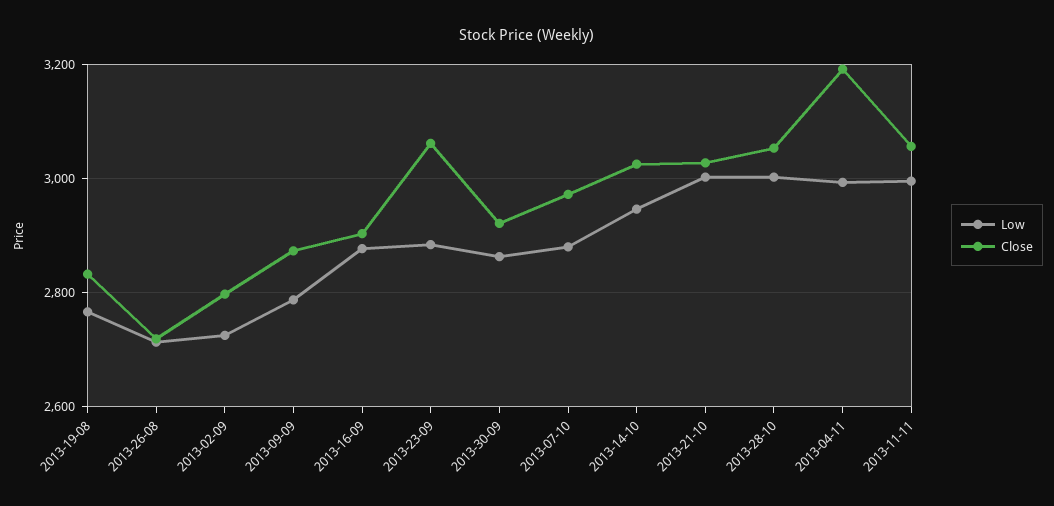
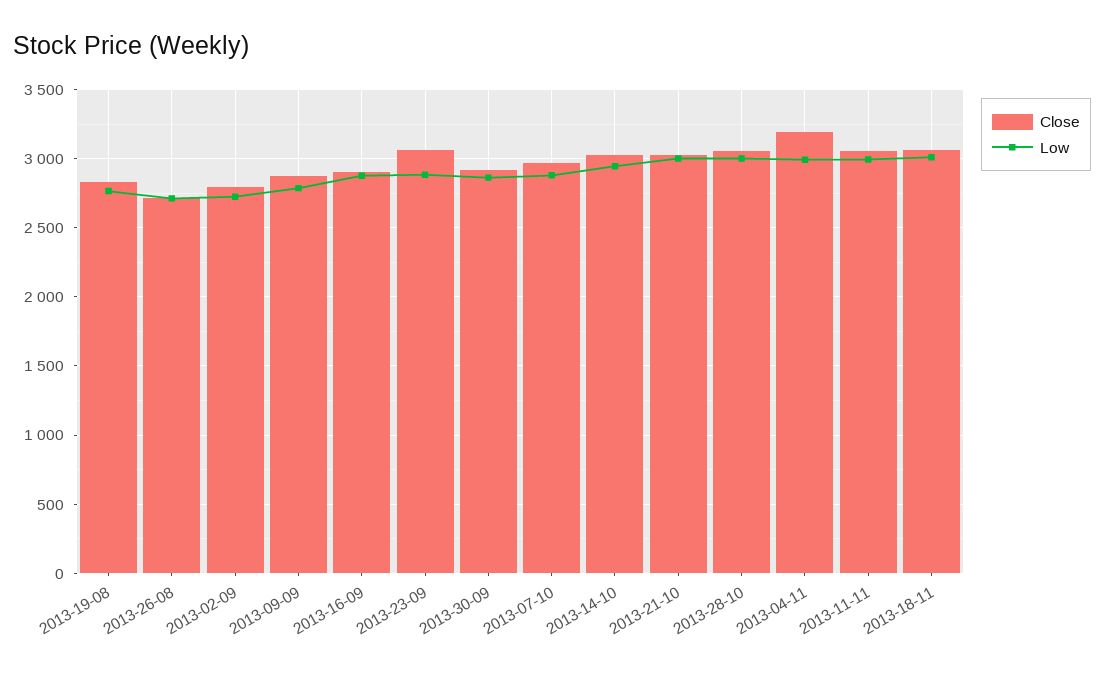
Close, 2013-18-11: none -> 3050
Low, 2013-18-11: none -> 3000

